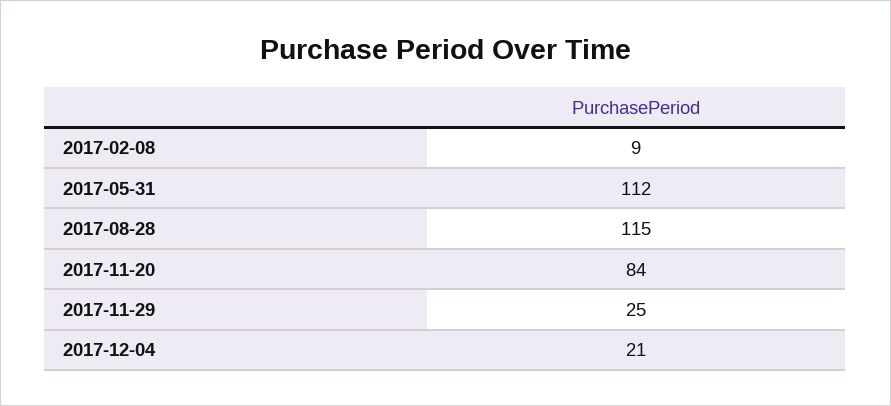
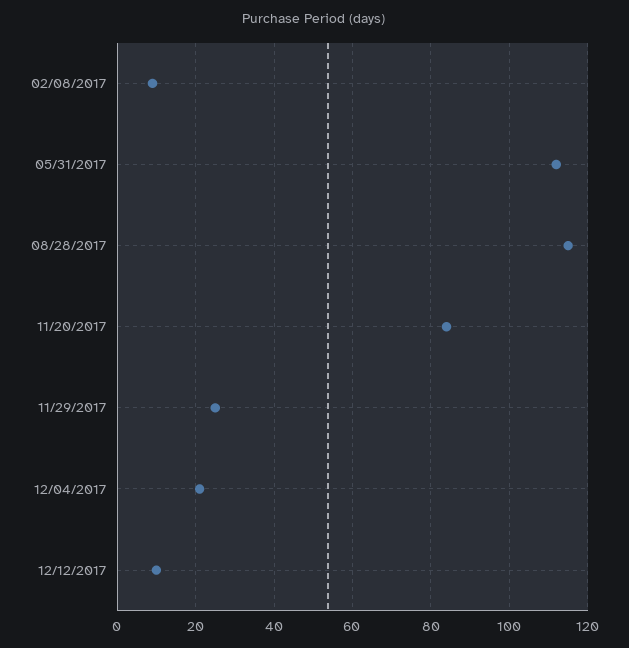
12/12/2017: none -> 10

